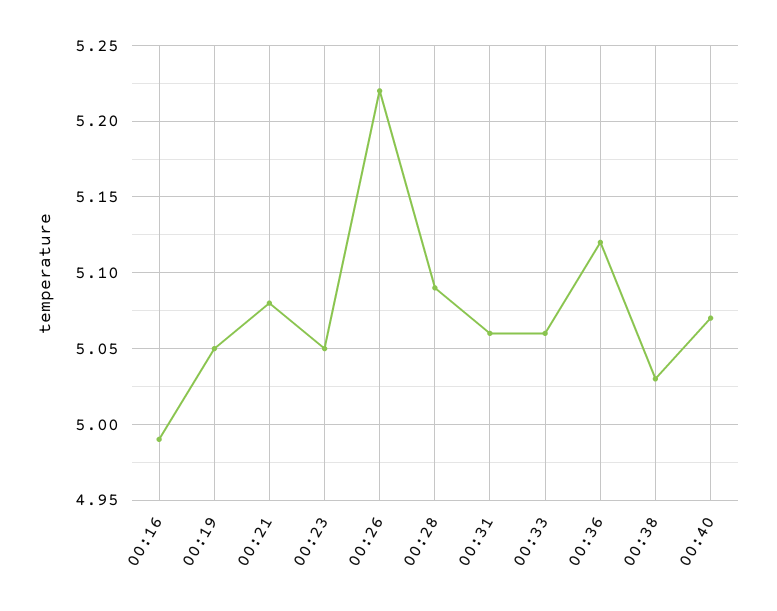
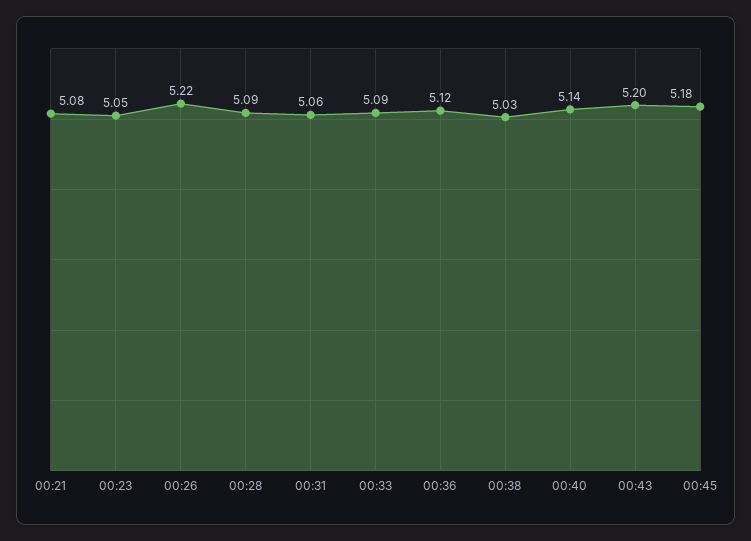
00:16: 4.99 -> none
00:19: 5.05 -> none
00:33: 5.06 -> 5.09
00:40: 5.07 -> 5.14
00:43: none -> 5.2
00:45: none -> 5.18

